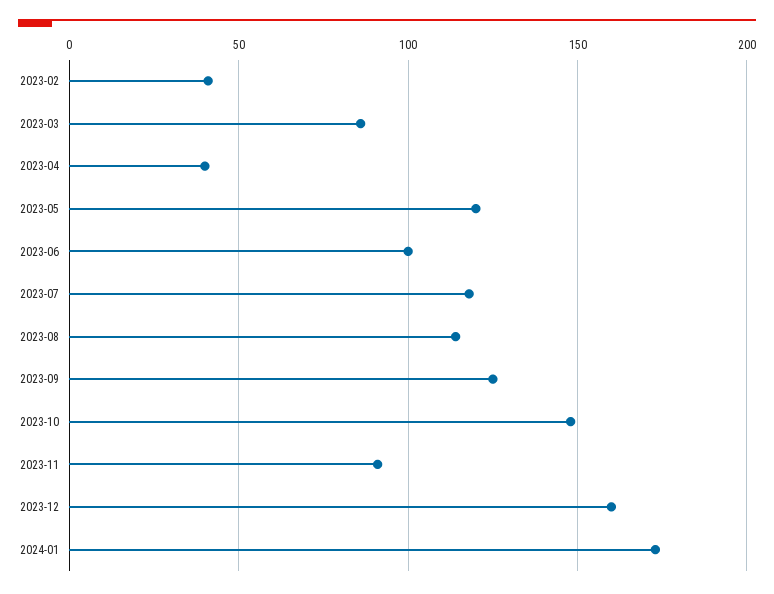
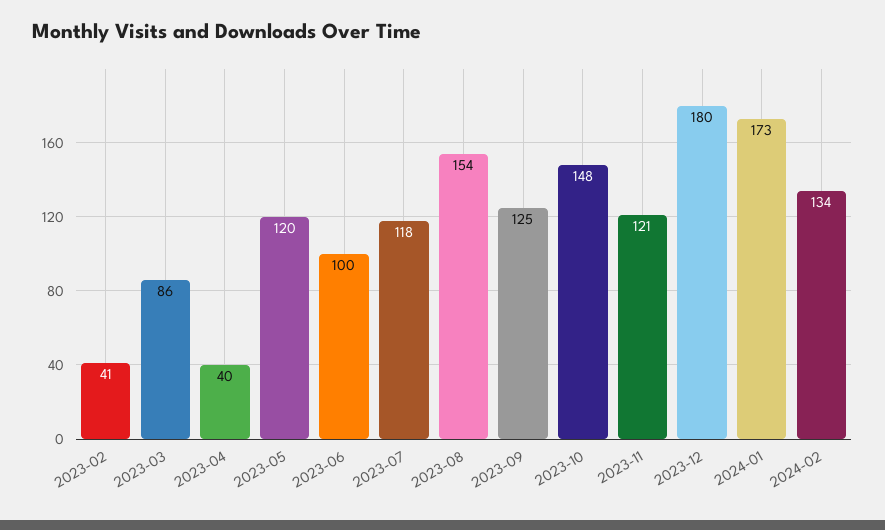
2023-08: 115 -> 154
2023-11: 90 -> 121
2023-12: 160 -> 180
2024-02: none -> 134

